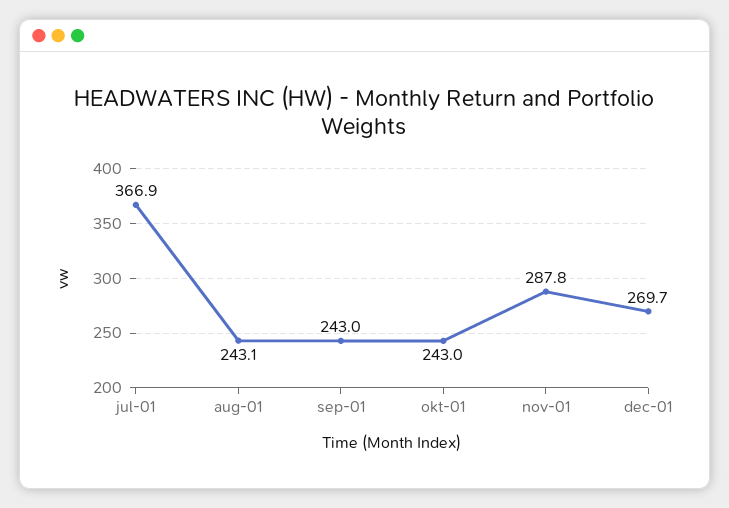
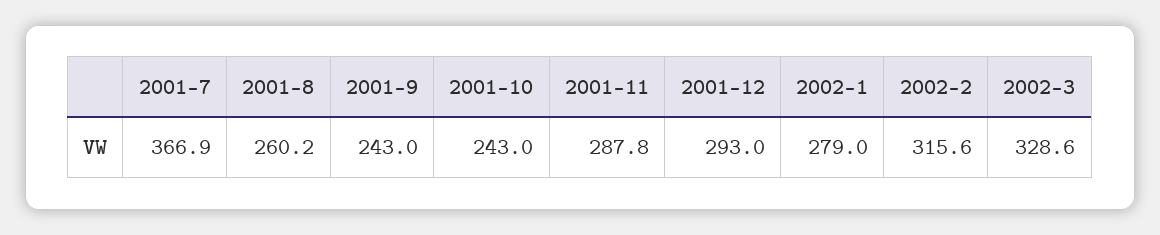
aug-01: 243.1 -> 260.2
dec-01: 269.7 -> 293
2002-1: none -> 279
2002-2: none -> 315.6
2002-3: none -> 328.6

